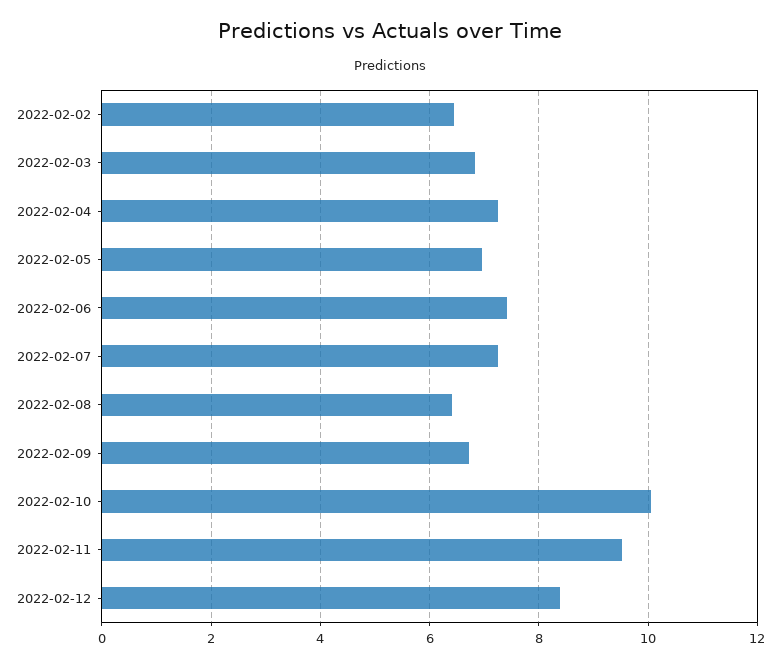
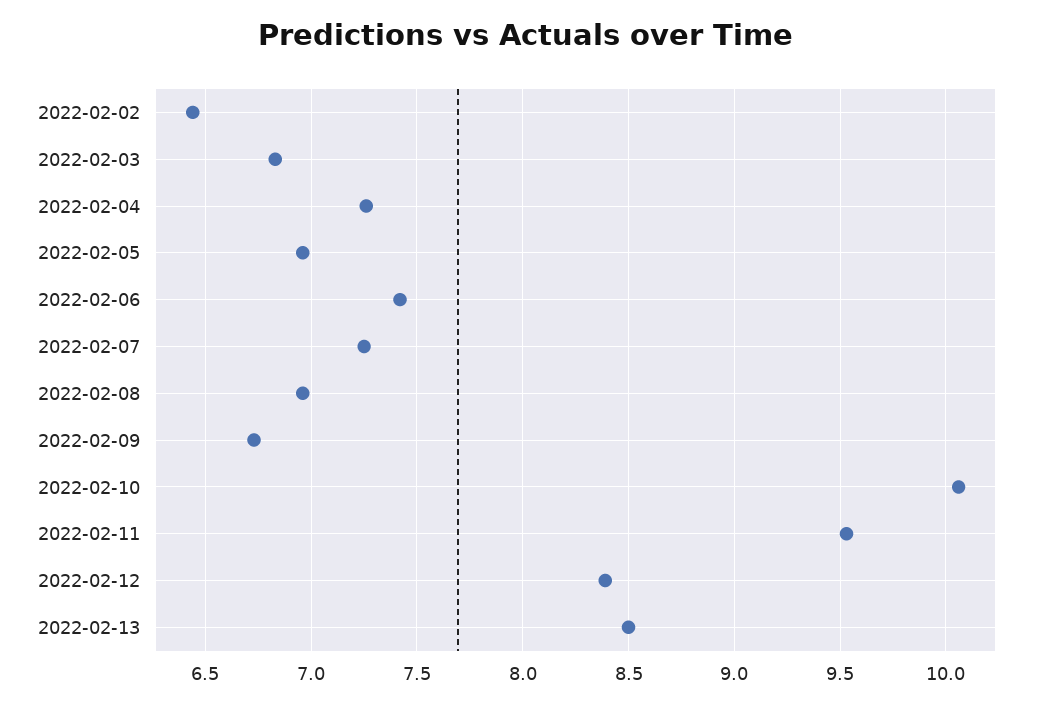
2022-02-08: 6.4 -> 6.95
2022-02-13: none -> 8.5

